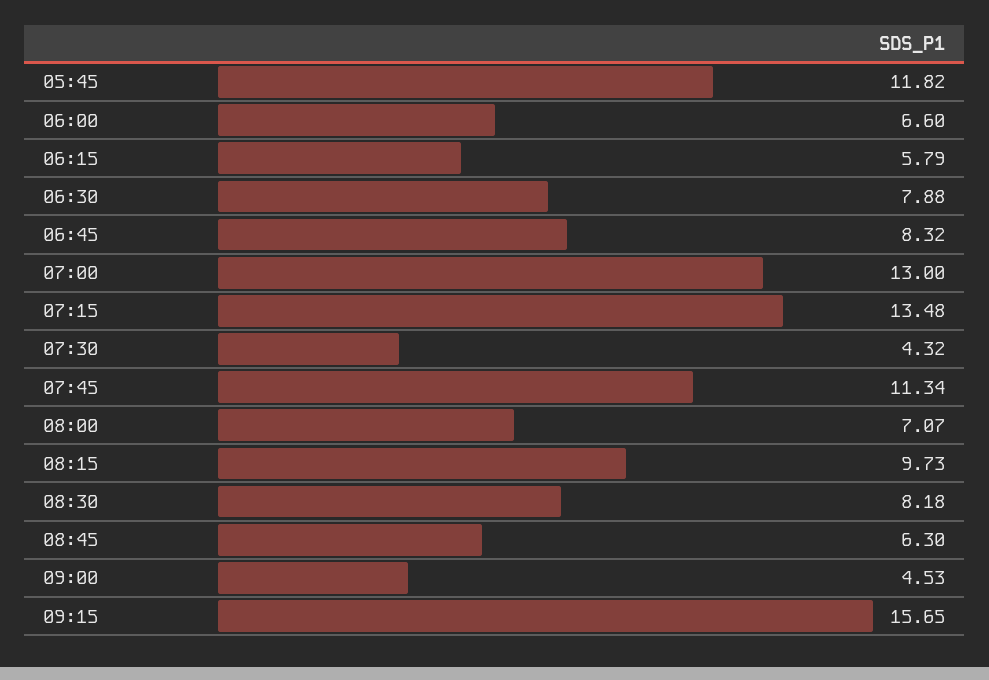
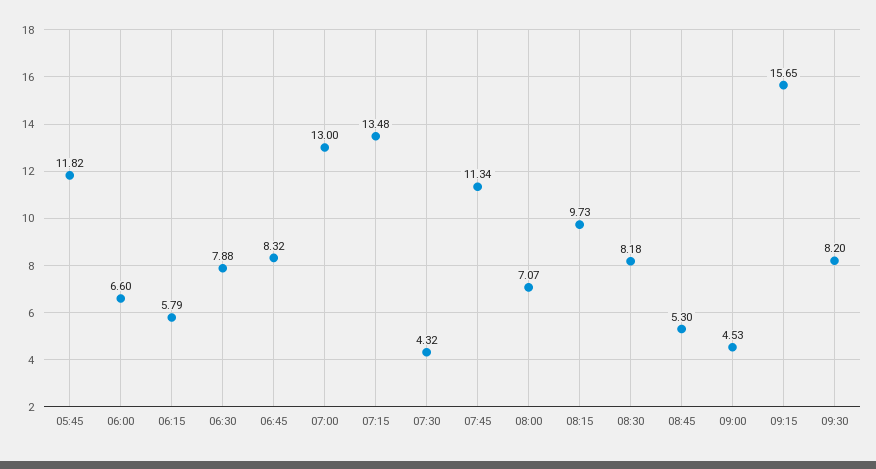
08:45: 6.3 -> 5.3
09:30: none -> 8.2

